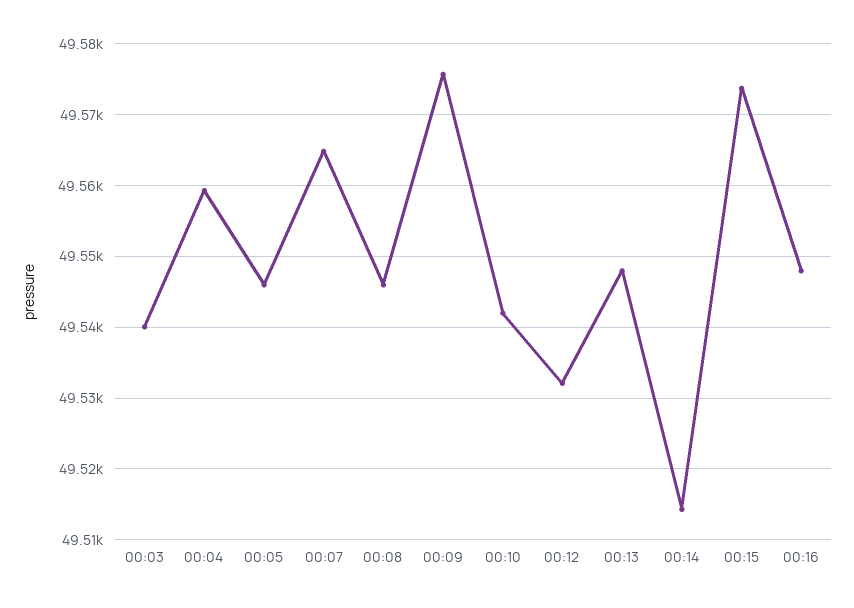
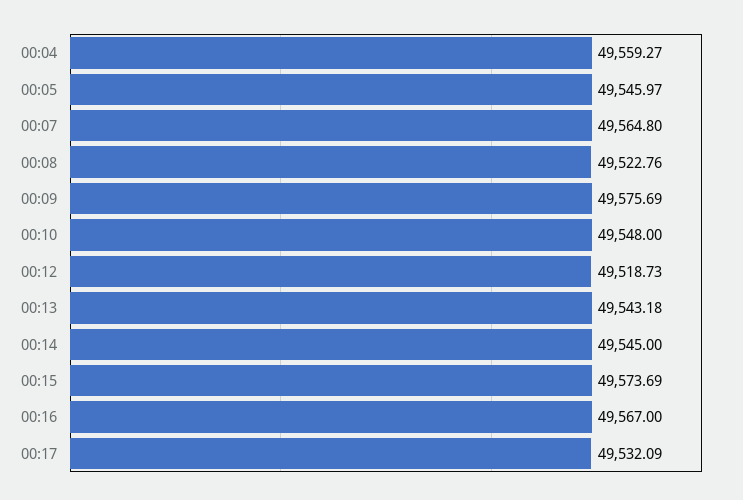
00:03: 49540 -> none
00:08: 49546 -> 49522.76
00:10: 49542 -> 49548
00:12: 49532 -> 49518.73
00:13: 49548 -> 49543.18
00:14: 49514 -> 49545
00:16: 49548 -> 49567
00:17: none -> 49532.09

